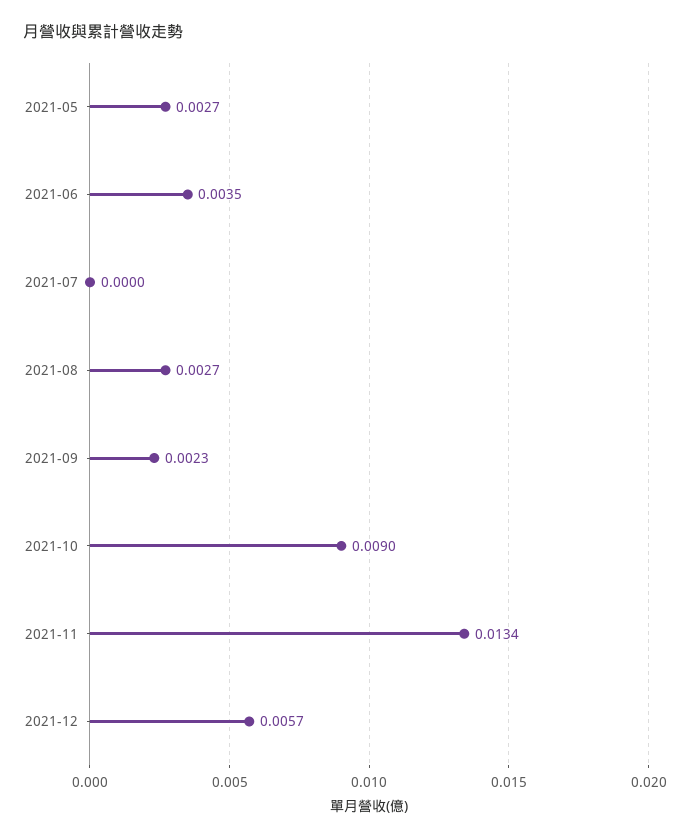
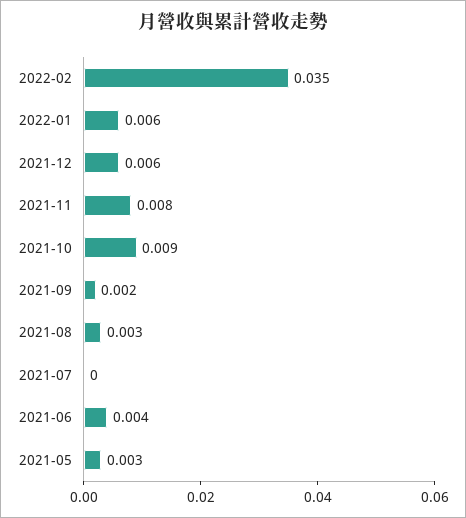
2021-11: 0.0134 -> 0.008
2022-02: none -> 0.035
2022-01: none -> 0.006

